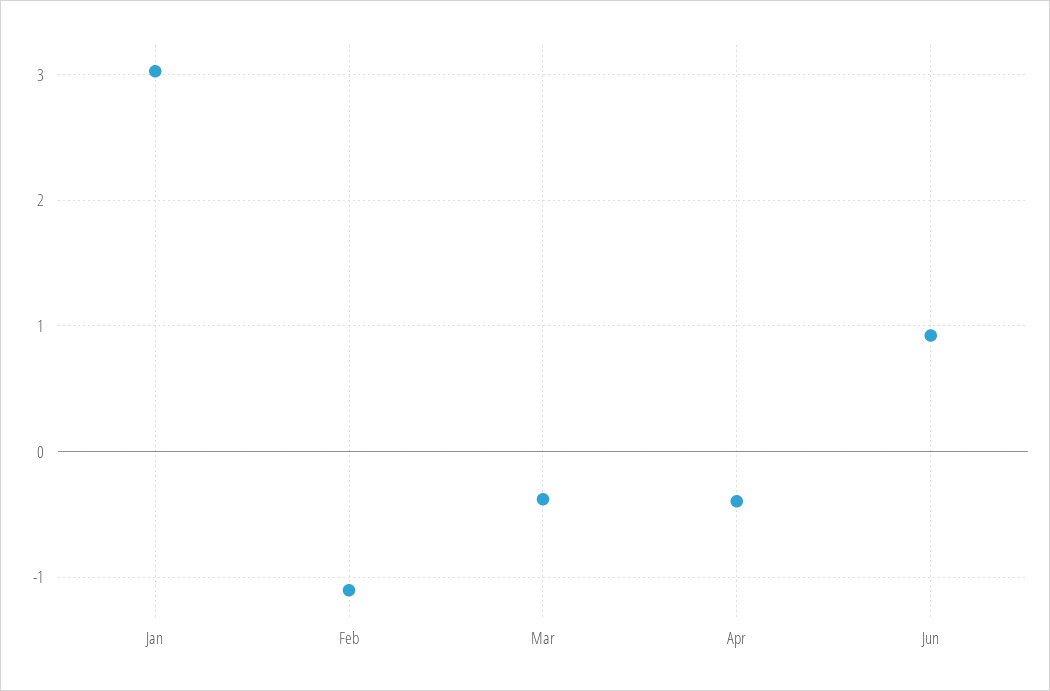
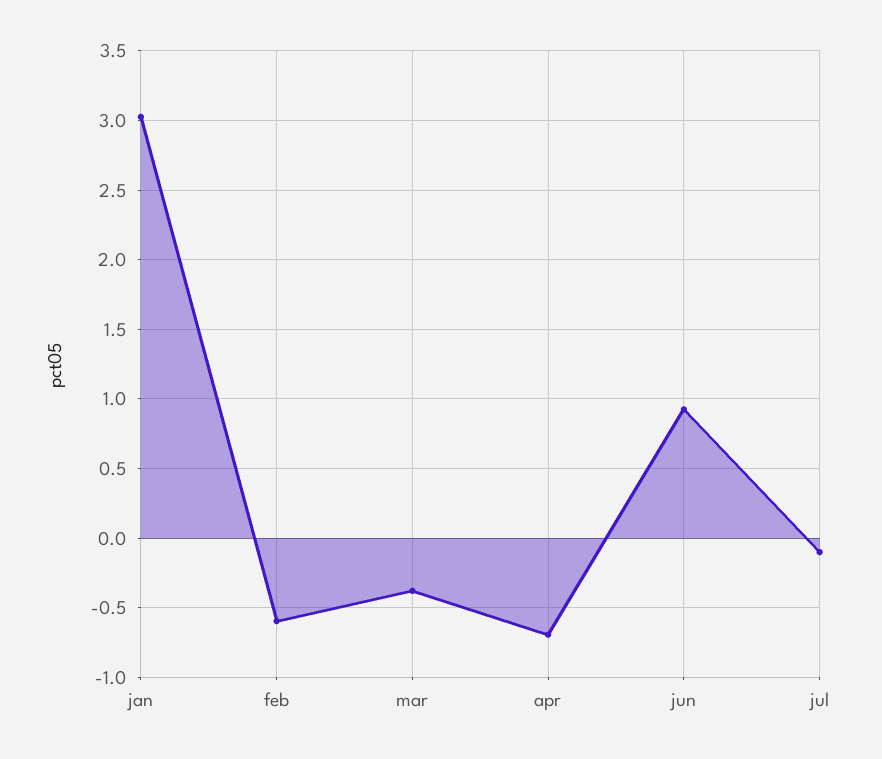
Feb: -1.1 -> -0.6
Apr: -0.4 -> -0.7
jul: none -> -0.1

